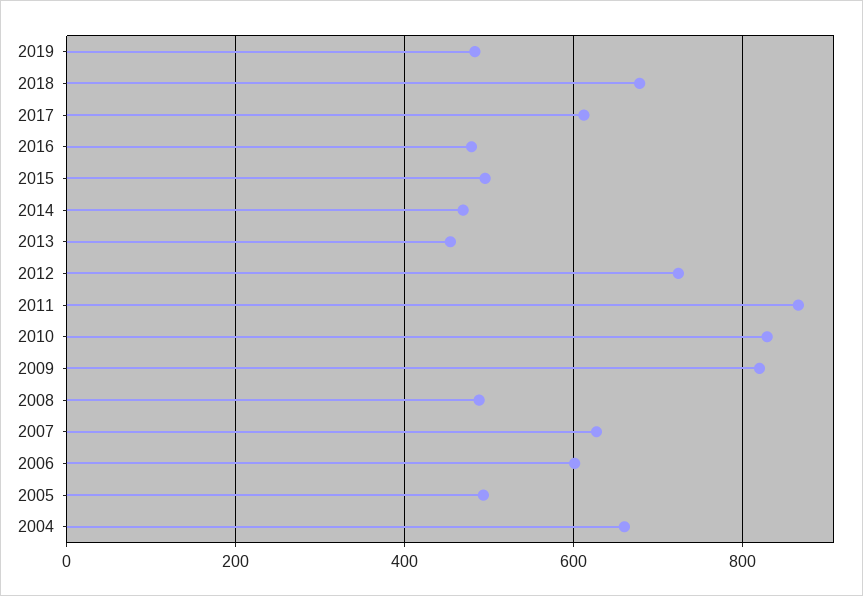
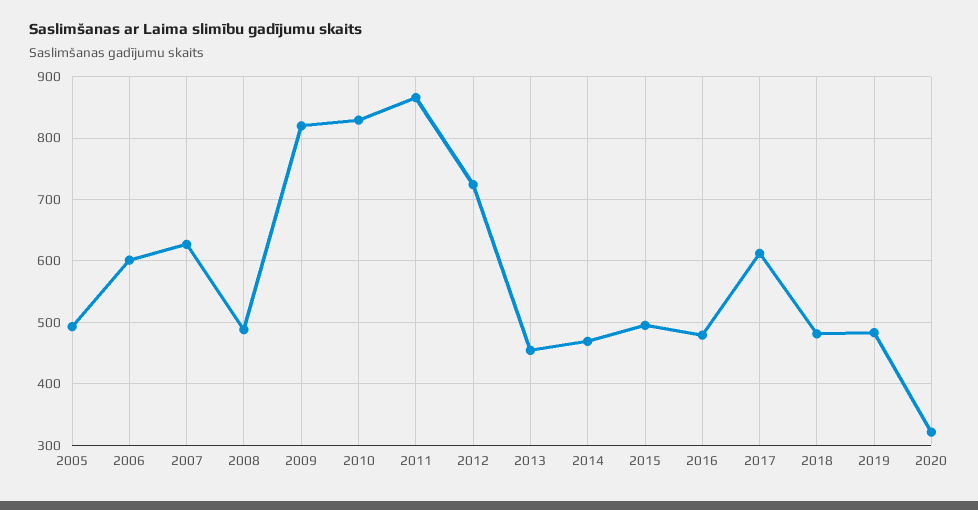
2018: 680 -> 480
2004: 660 -> none
2020: none -> 320

